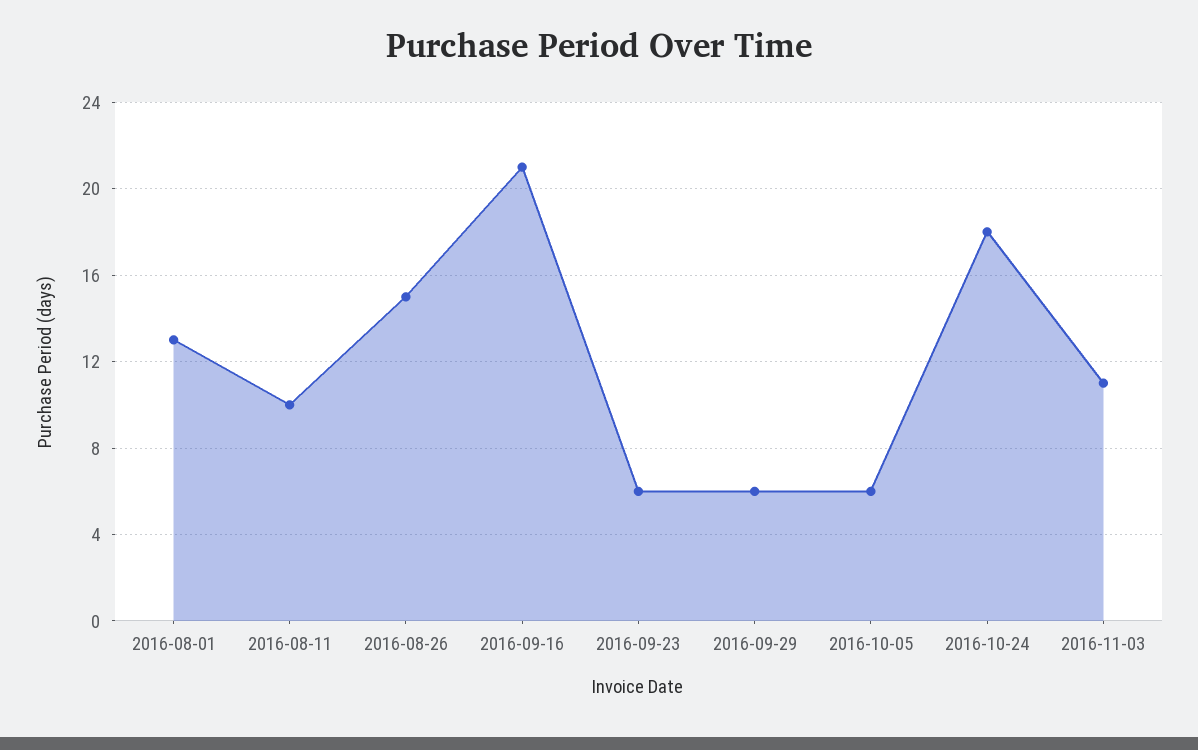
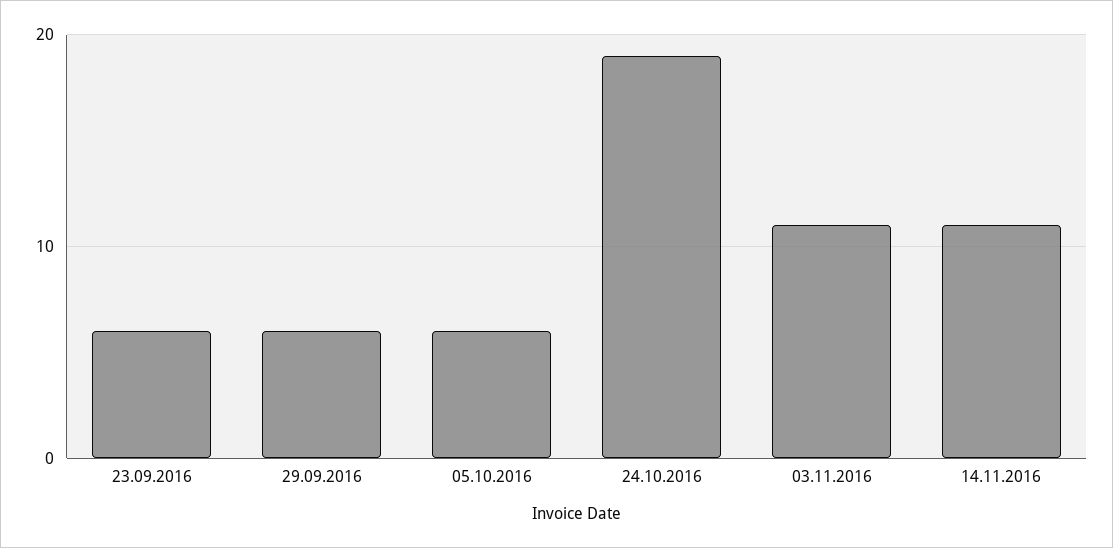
2016-08-01: 13 -> none
2016-08-11: 10 -> none
2016-08-26: 15 -> none
2016-09-16: 21 -> none
2016-10-24: 18 -> 19
14.11.2016: none -> 11

